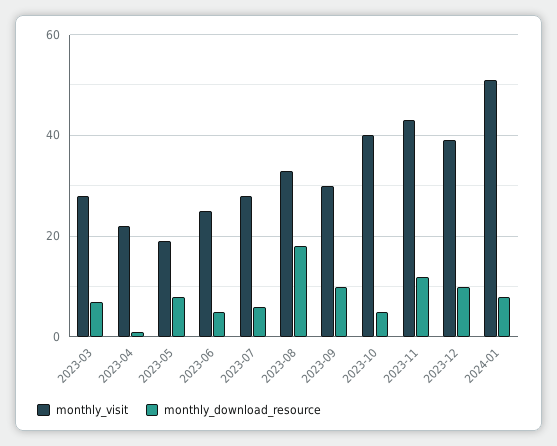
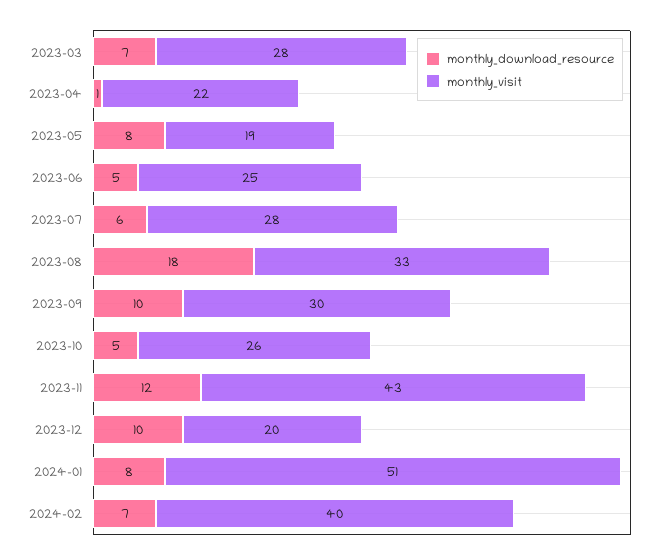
monthly_visit, 2023-10: 40 -> 26
monthly_visit, 2023-12: 40 -> 20
monthly_download_resource, 2024-02: none -> 7
monthly_visit, 2024-02: none -> 40

